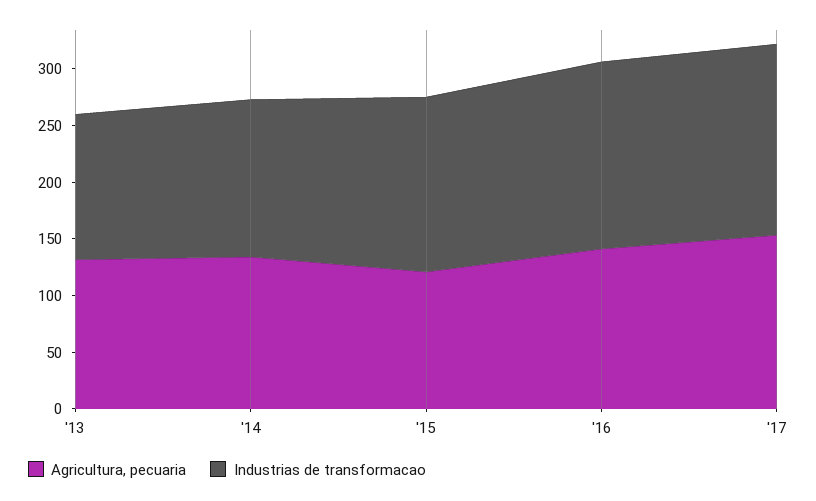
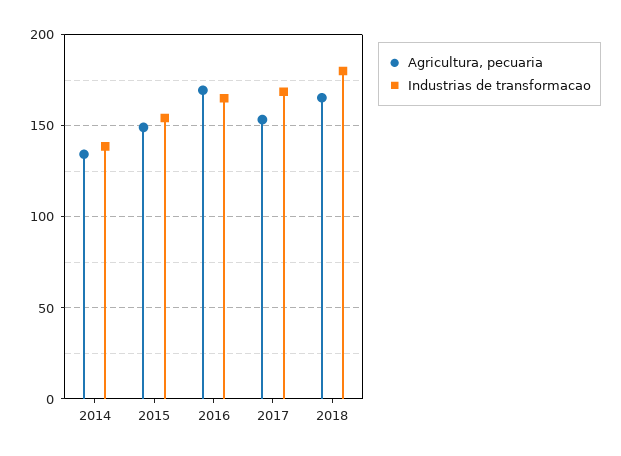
Agricultura, pecuaria, '13: 130 -> none
Industrias de transformacao, '13: 130 -> none
Agricultura, pecuaria, '15: 120 -> 150
Agricultura, pecuaria, '16: 140 -> 170
Agricultura, pecuaria, 2018: none -> 165
Industrias de transformacao, 2018: none -> 180

